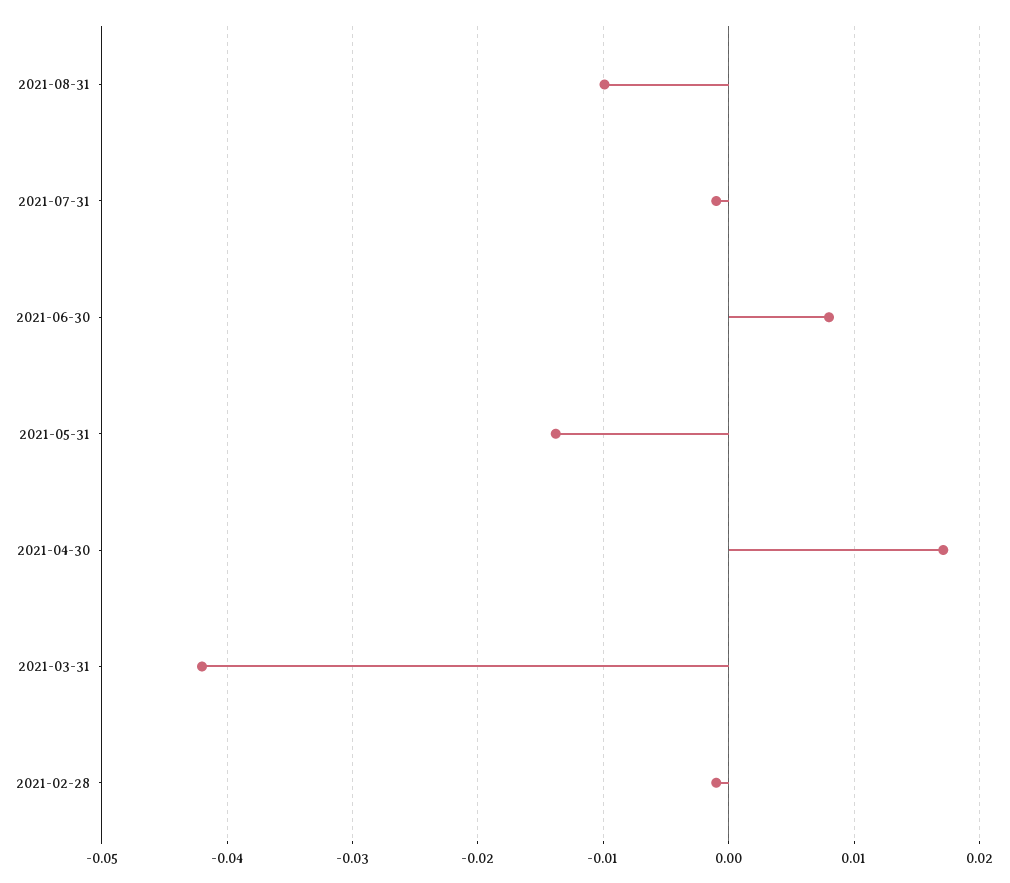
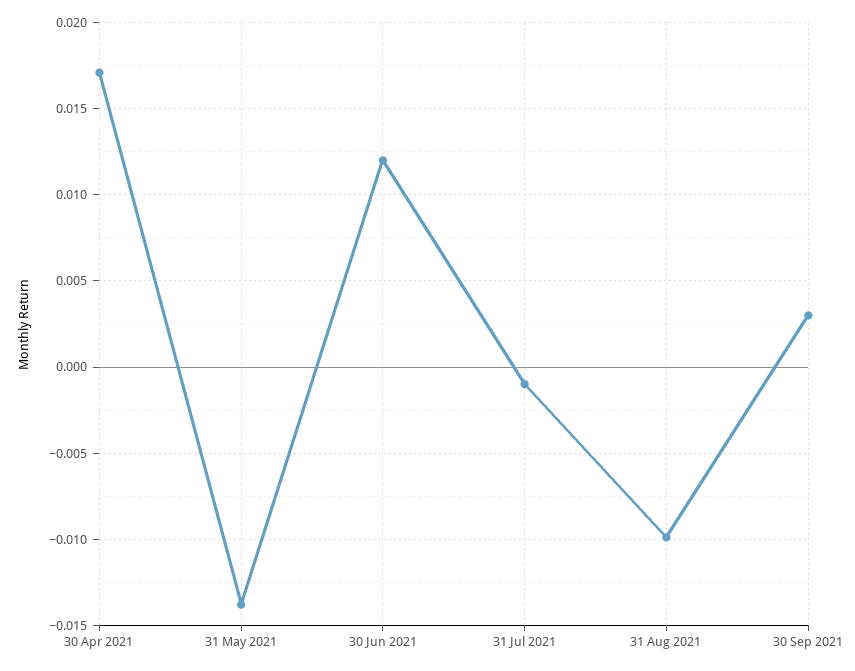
2021-06-30: 0.008 -> 0.012
2021-03-31: -0.042 -> none
2021-02-28: -0.001 -> none
30 Sep 2021: none -> 0.003

